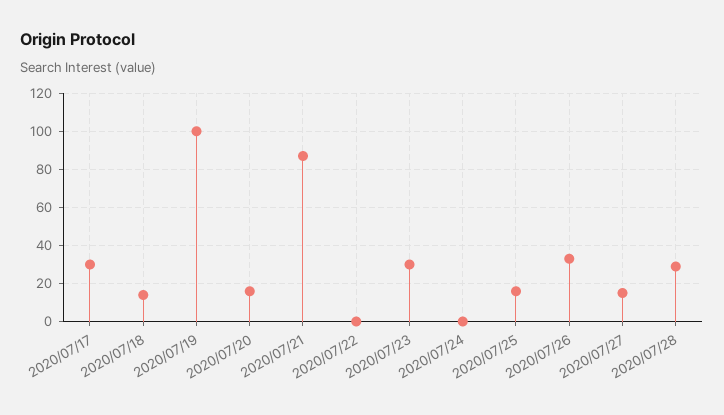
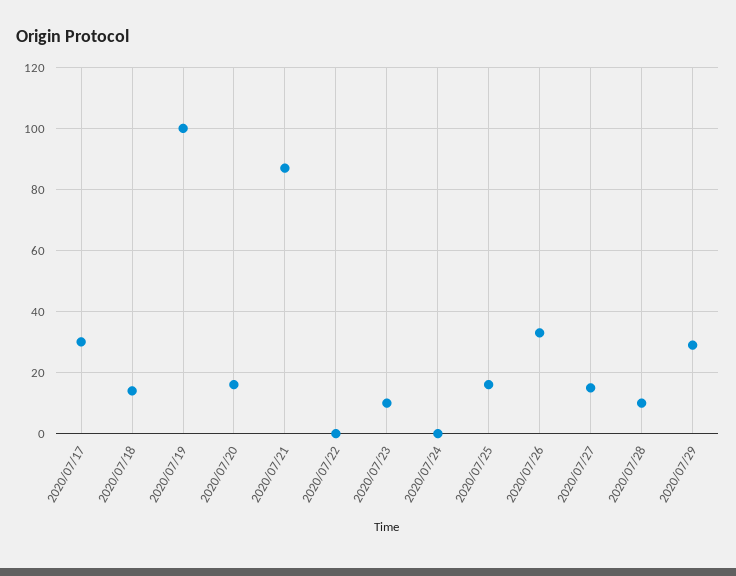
2020/07/23: 30 -> 10
2020/07/28: 30 -> 10
2020/07/29: none -> 30

